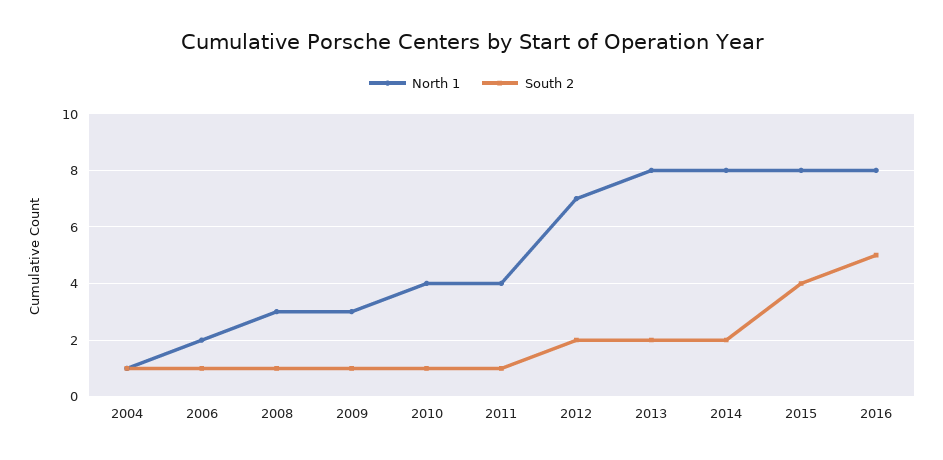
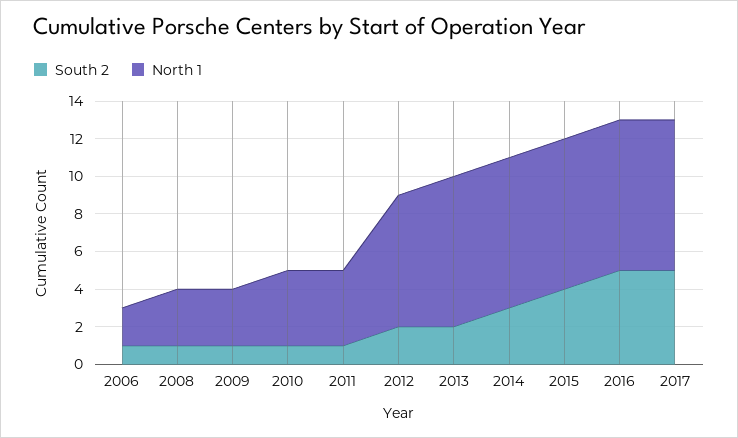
North 1, 2004: 1 -> none
South 2, 2004: 1 -> none
South 2, 2014: 2 -> 3
South 2, 2017: none -> 5
North 1, 2017: none -> 8

